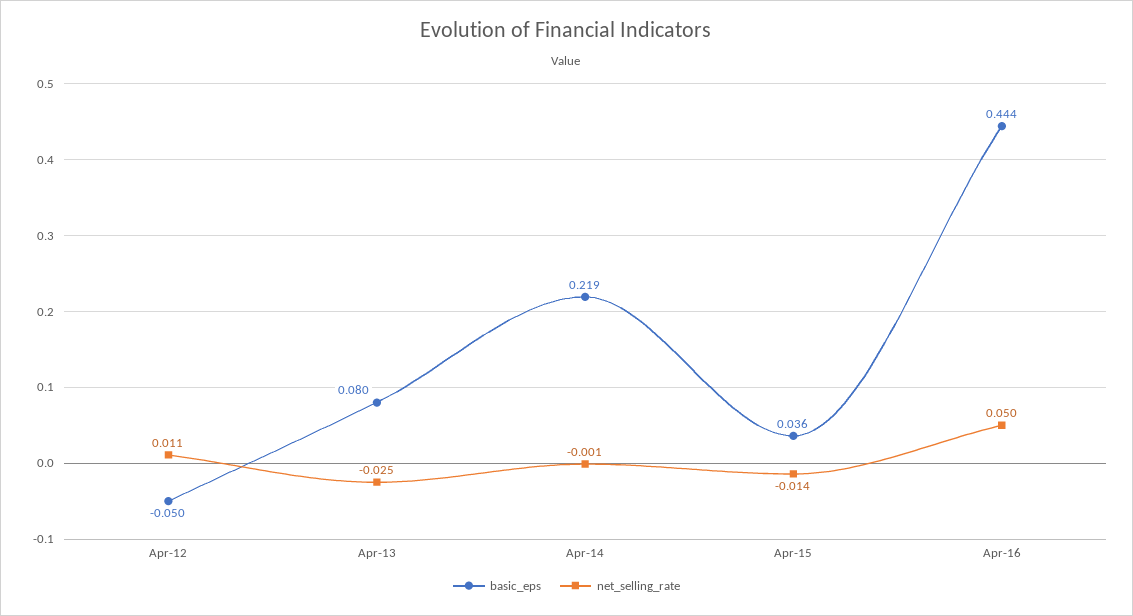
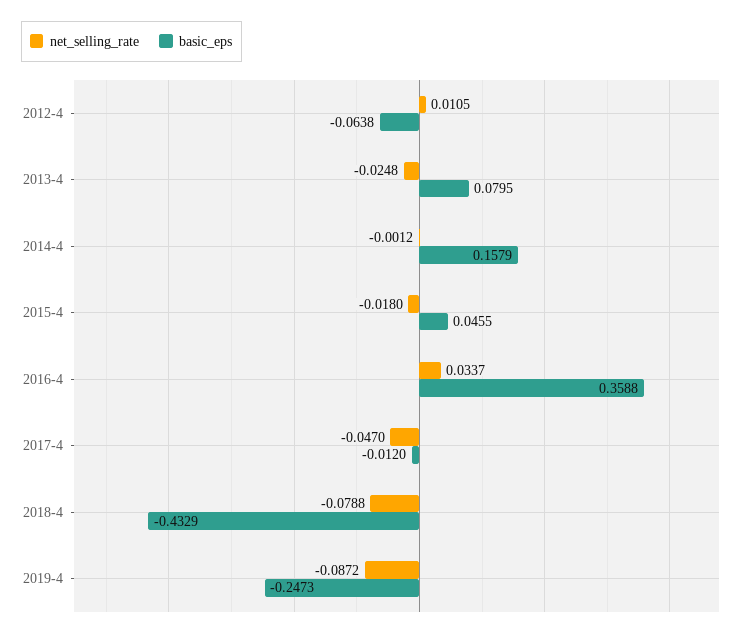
basic_eps, Apr-12: -0.05 -> -0.0638
basic_eps, Apr-14: 0.219 -> 0.1579
basic_eps, Apr-15: 0.036 -> 0.0455
net_selling_rate, Apr-15: -0.014 -> -0.018
basic_eps, Apr-16: 0.444 -> 0.3588
net_selling_rate, Apr-16: 0.05 -> 0.0337
net_selling_rate, 2017-4: none -> -0.047
basic_eps, 2017-4: none -> -0.012
net_selling_rate, 2018-4: none -> -0.0788
basic_eps, 2018-4: none -> -0.4329
net_selling_rate, 2019-4: none -> -0.0872
basic_eps, 2019-4: none -> -0.2473

